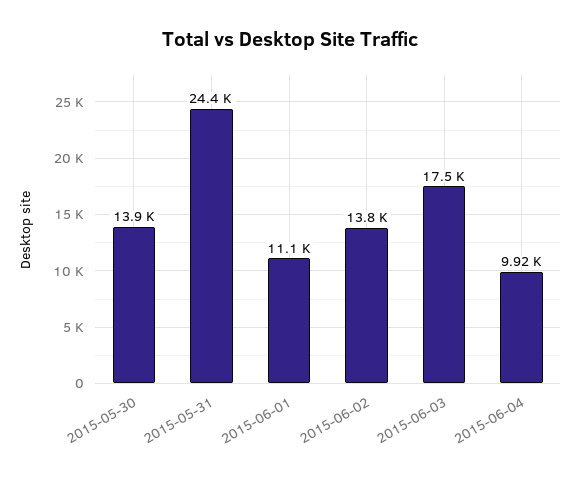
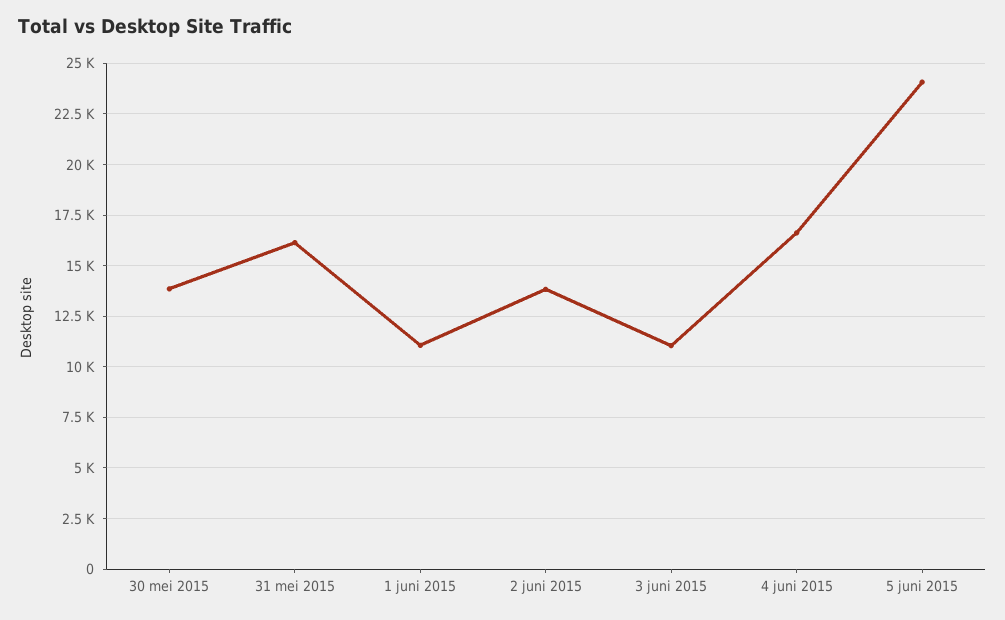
2015-05-31: 24400 -> 16000
2015-06-03: 17500 -> 11000
2015-06-04: 9920 -> 16500
5 juni 2015: none -> 24000

